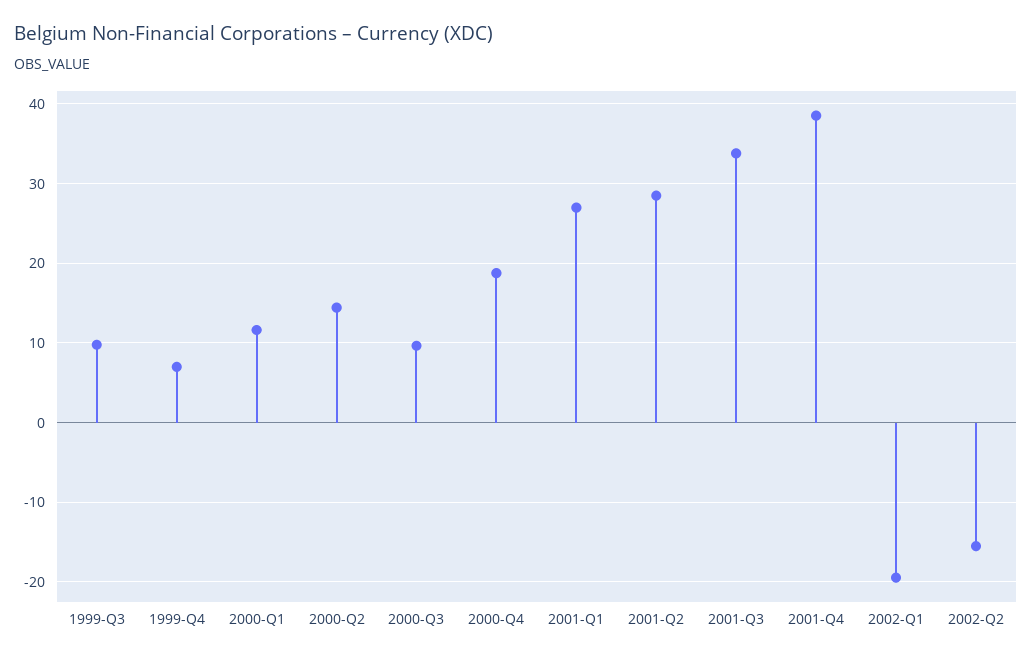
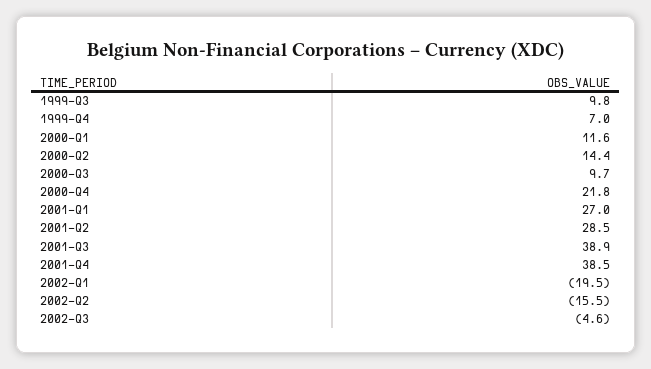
2000-Q4: 19 -> 21.8
2001-Q3: 34 -> 38.9
2002-Q3: none -> -4.6

